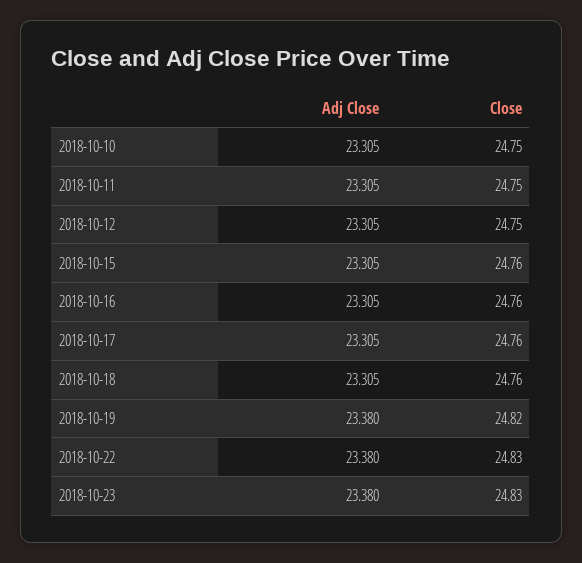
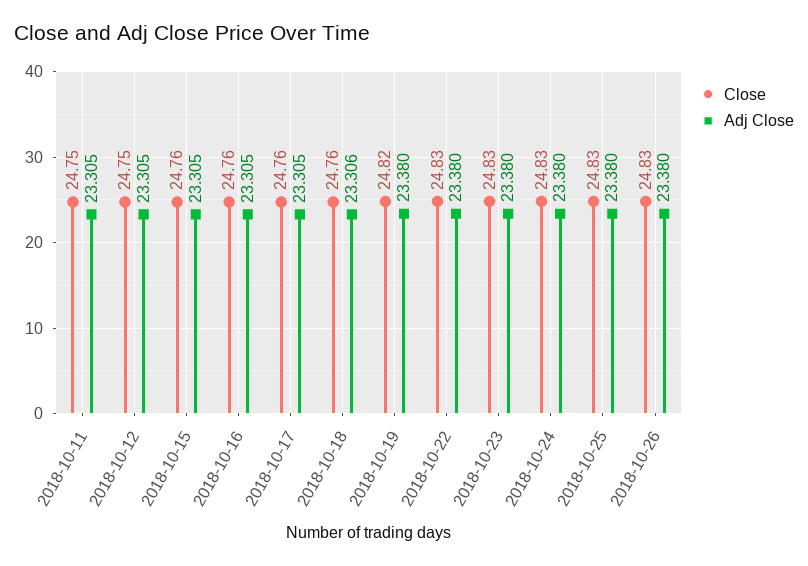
Adj Close, 2018-10-10: 23.305 -> none
Close, 2018-10-10: 24.75 -> none
Adj Close, 2018-10-18: 23.305 -> 23.306
Close, 2018-10-24: none -> 24.83
Adj Close, 2018-10-24: none -> 23.38
Close, 2018-10-25: none -> 24.83
Adj Close, 2018-10-25: none -> 23.38
Close, 2018-10-26: none -> 24.83
Adj Close, 2018-10-26: none -> 23.38

